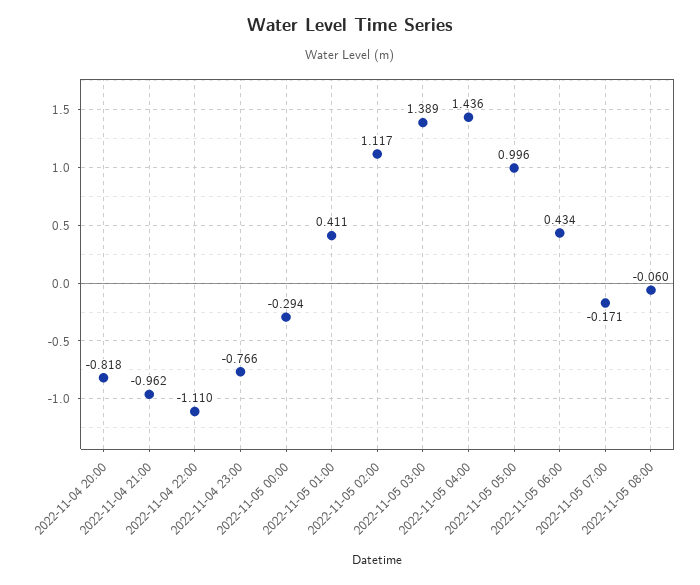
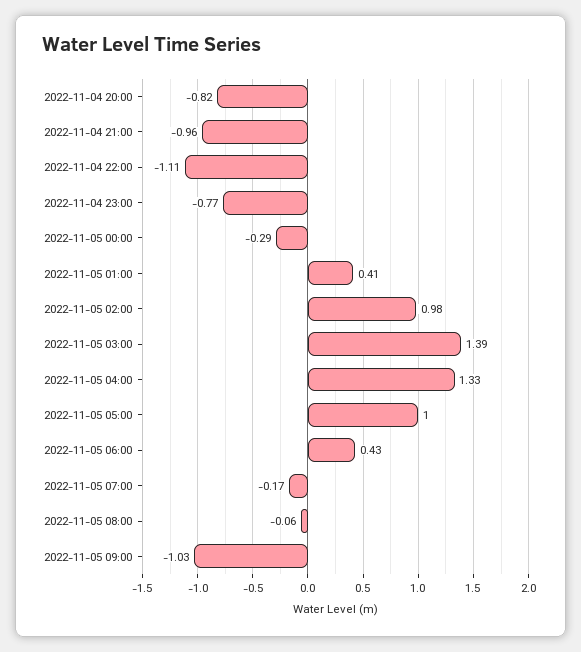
2022-11-05 02:00: 1.117 -> 0.98
2022-11-05 04:00: 1.436 -> 1.33
2022-11-05 09:00: none -> -1.03

